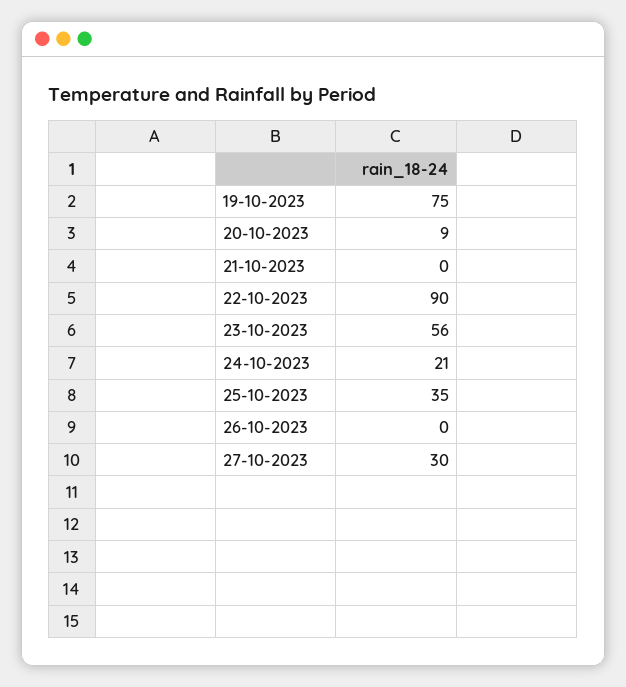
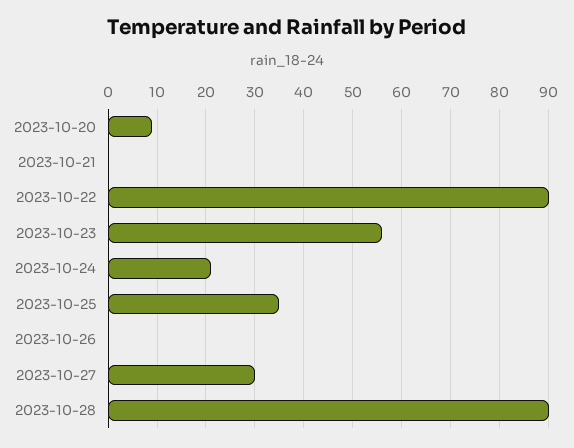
19-10-2023: 75 -> none
2023-10-28: none -> 90

